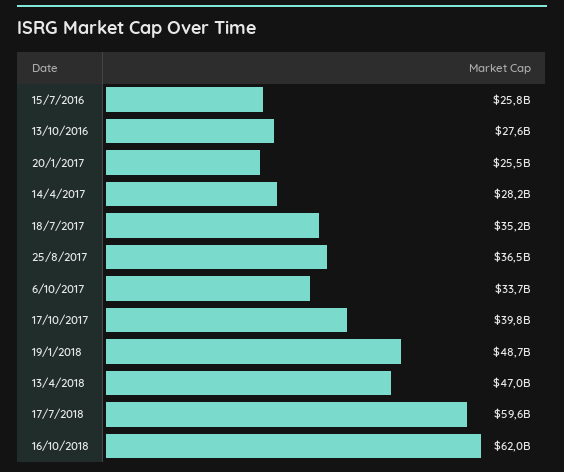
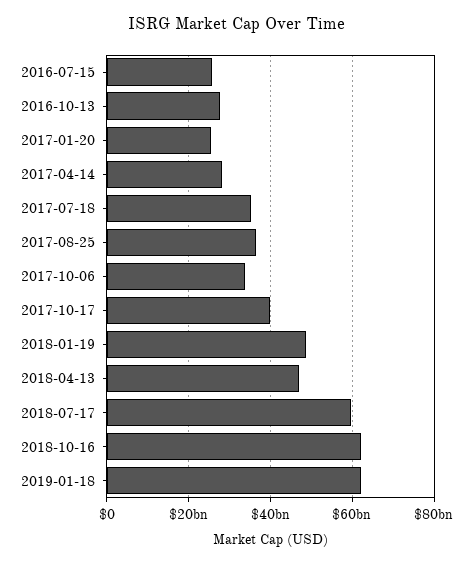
2019-01-18: none -> 62000000000

